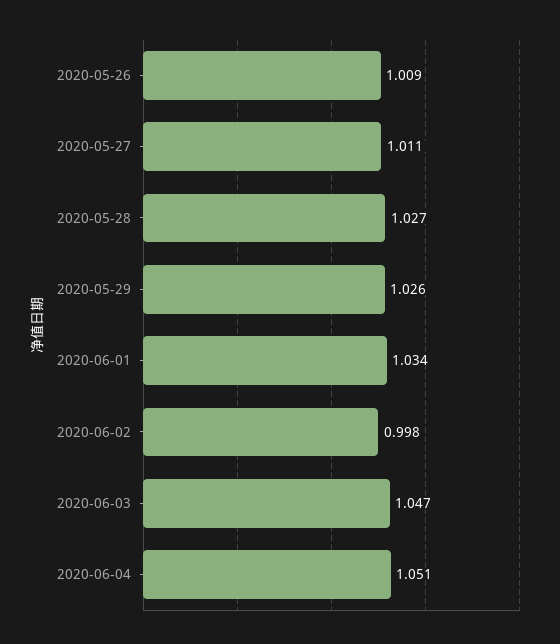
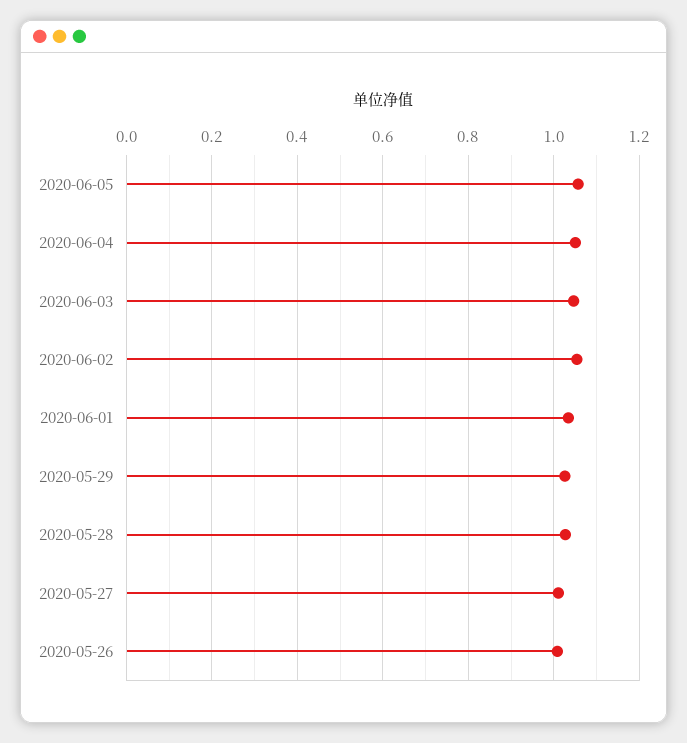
2020-06-02: 0.998 -> 1.06
2020-06-05: none -> 1.06

